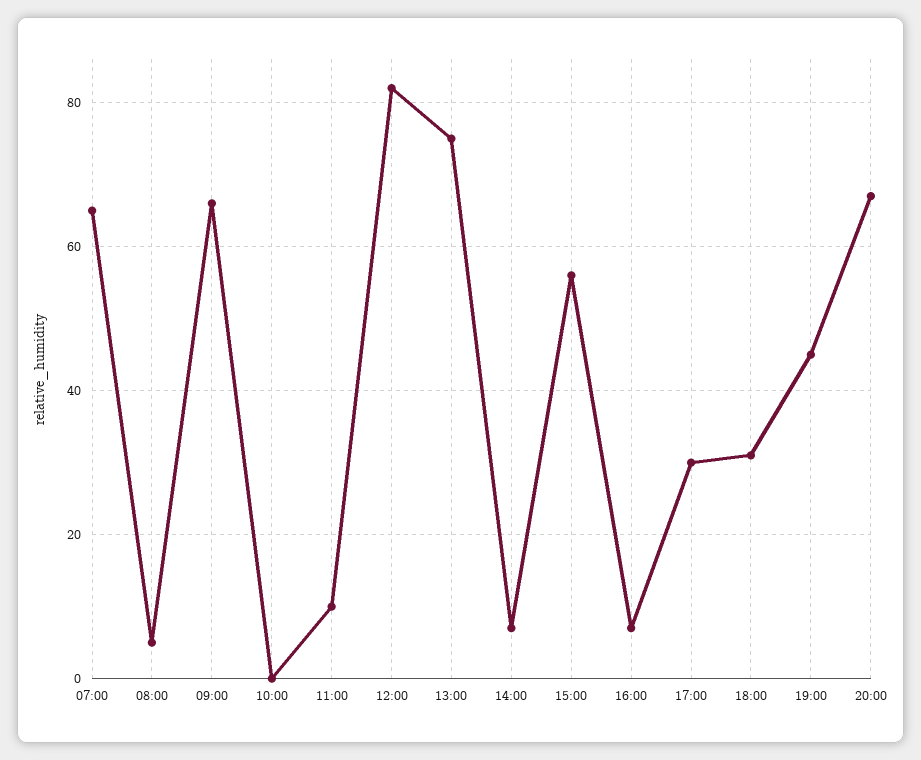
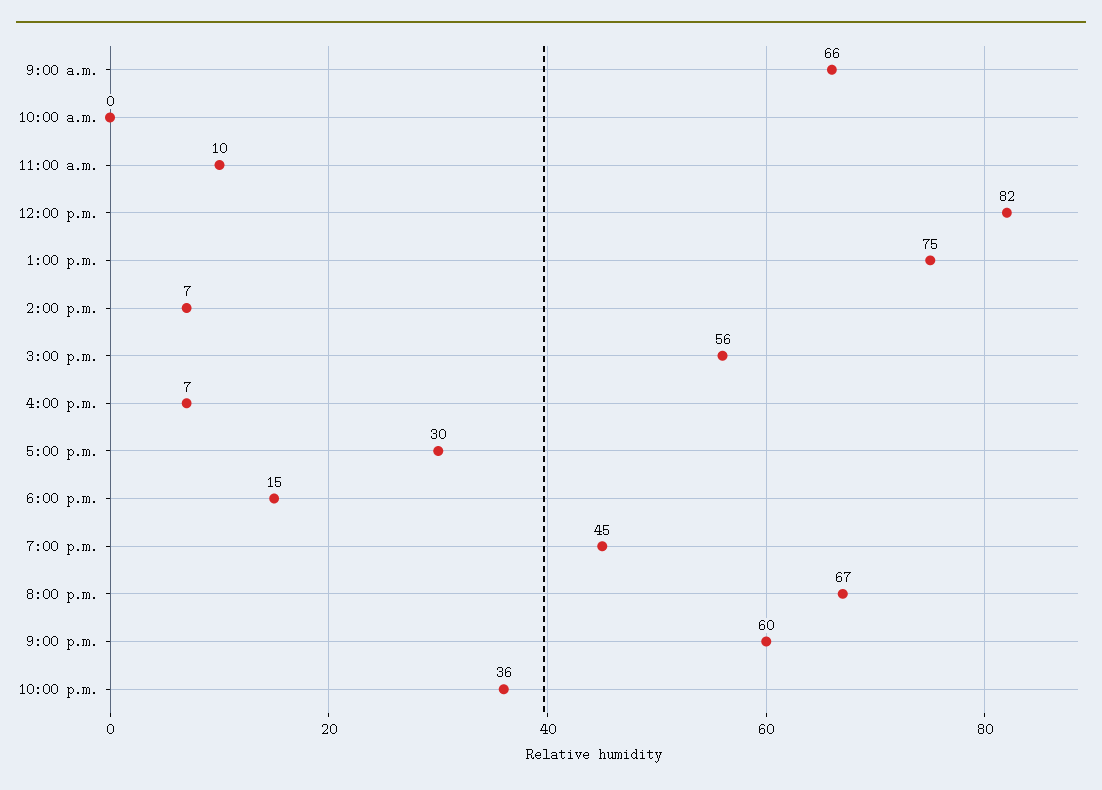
07:00: 65 -> none
08:00: 5 -> none
18:00: 30 -> 15
9:00 p.m.: none -> 60
10:00 p.m.: none -> 36

